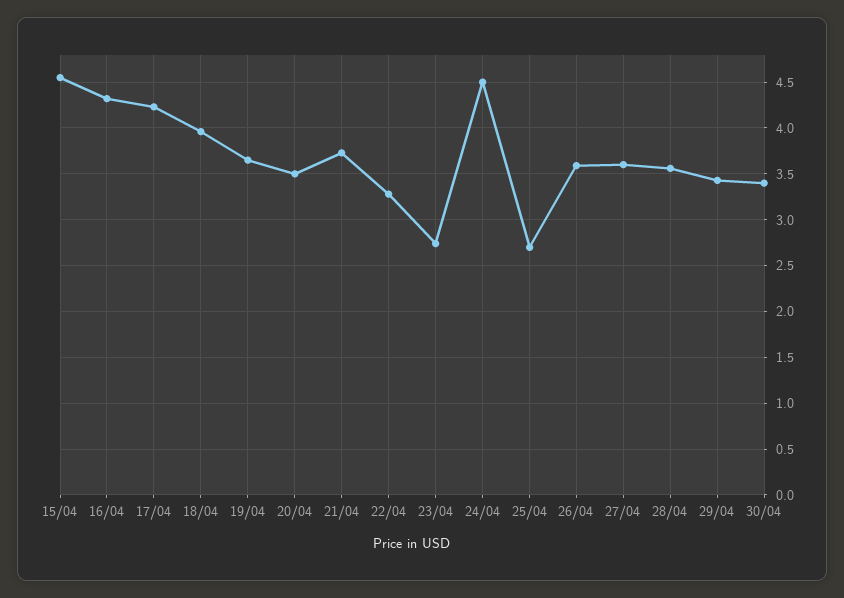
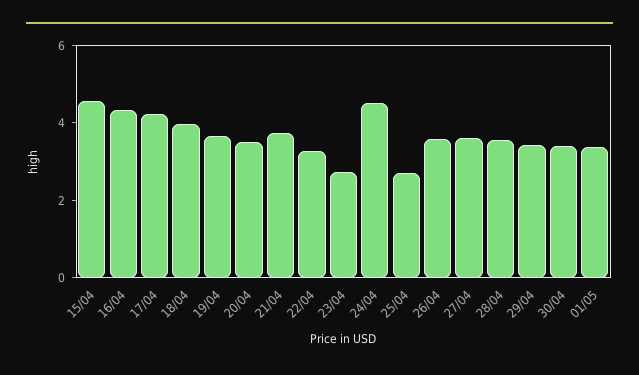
01/05: none -> 3.5

